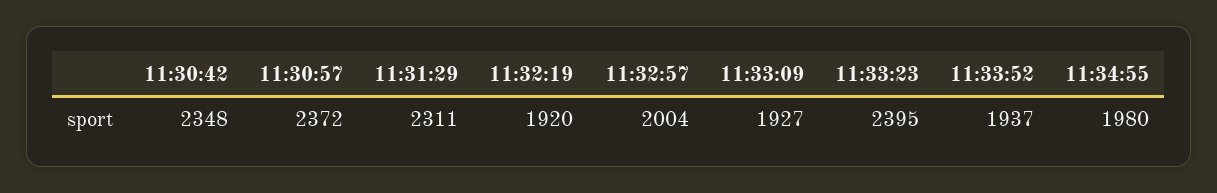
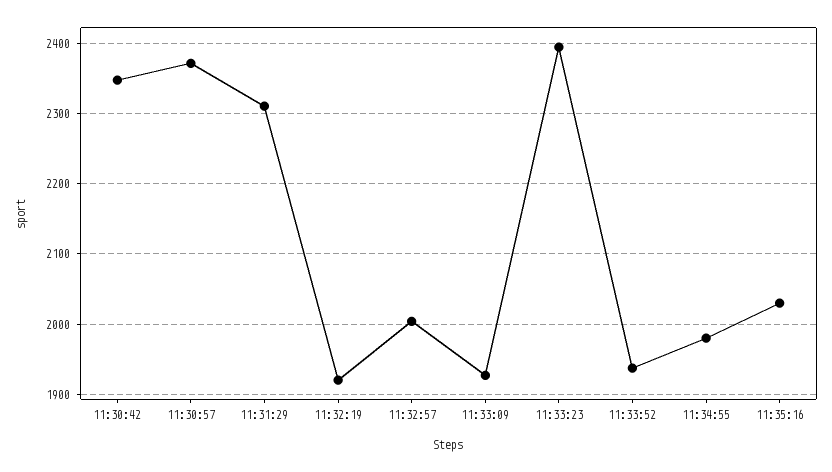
11:35:16: none -> 2030

